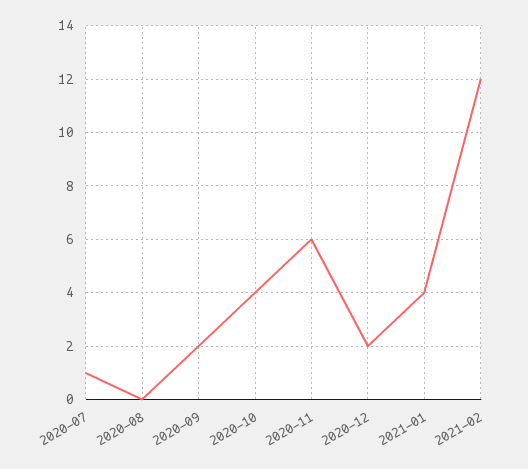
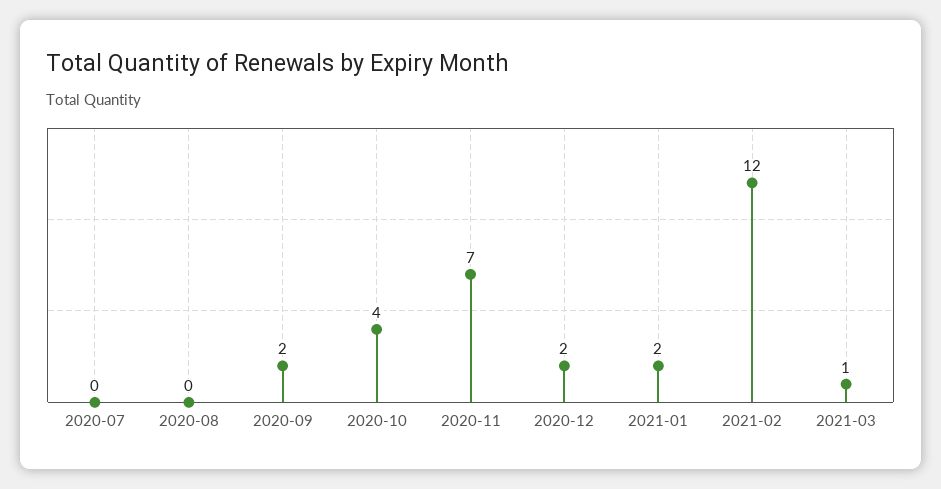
2020-07: 1 -> 0
2020-11: 6 -> 7
2021-01: 4 -> 2
2021-03: none -> 1

